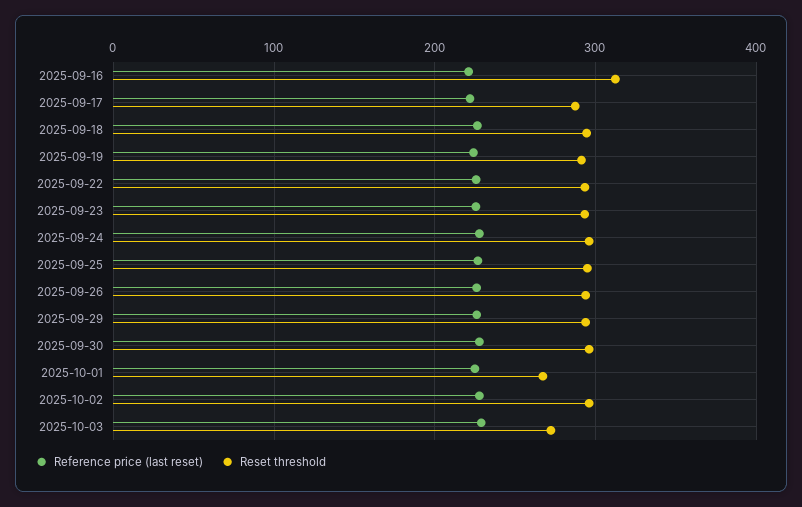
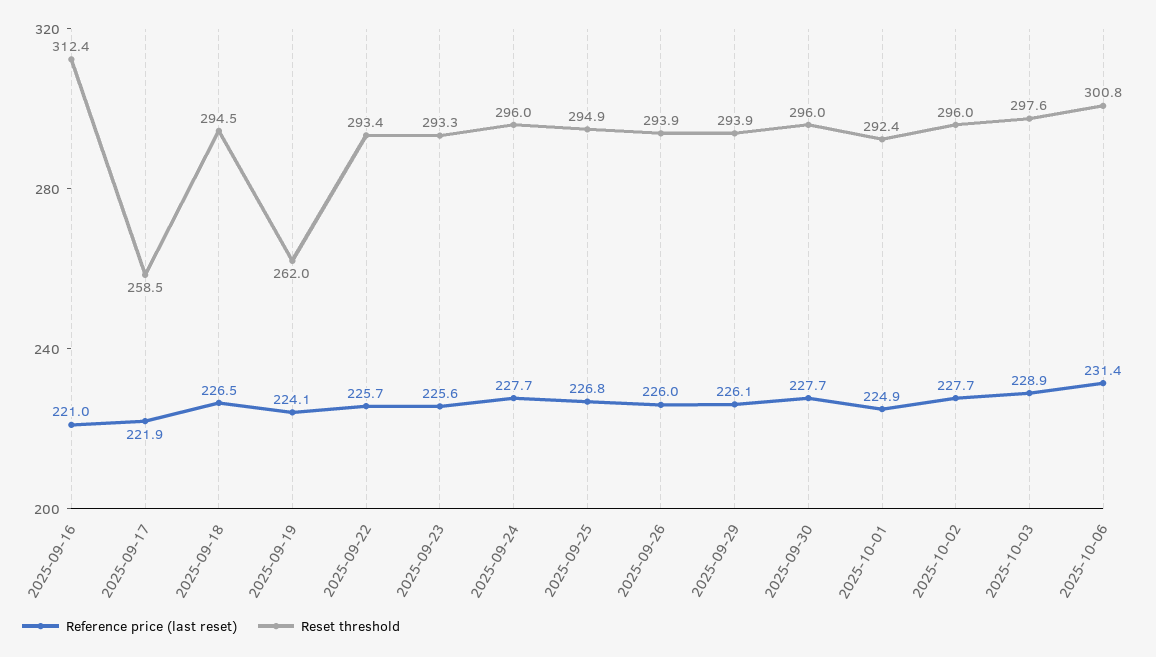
Reset threshold, 2025-09-17: 290 -> 258.5
Reset threshold, 2025-09-19: 290 -> 262
Reset threshold, 2025-10-01: 270 -> 292.4
Reset threshold, 2025-10-03: 270 -> 297.6
Reference price (last reset), 2025-10-06: none -> 231.4
Reset threshold, 2025-10-06: none -> 300.8

